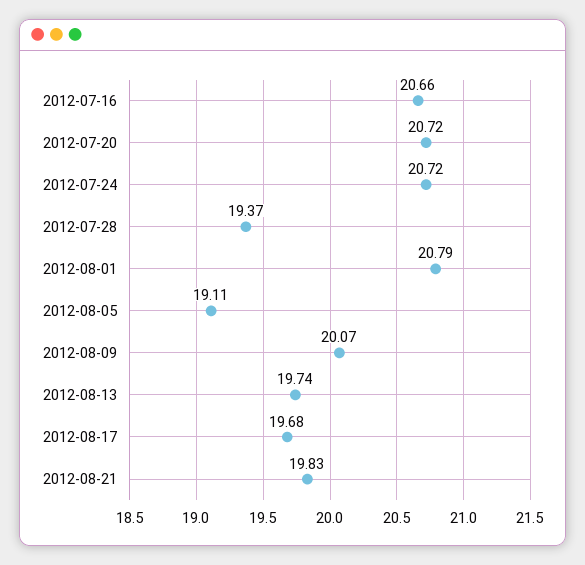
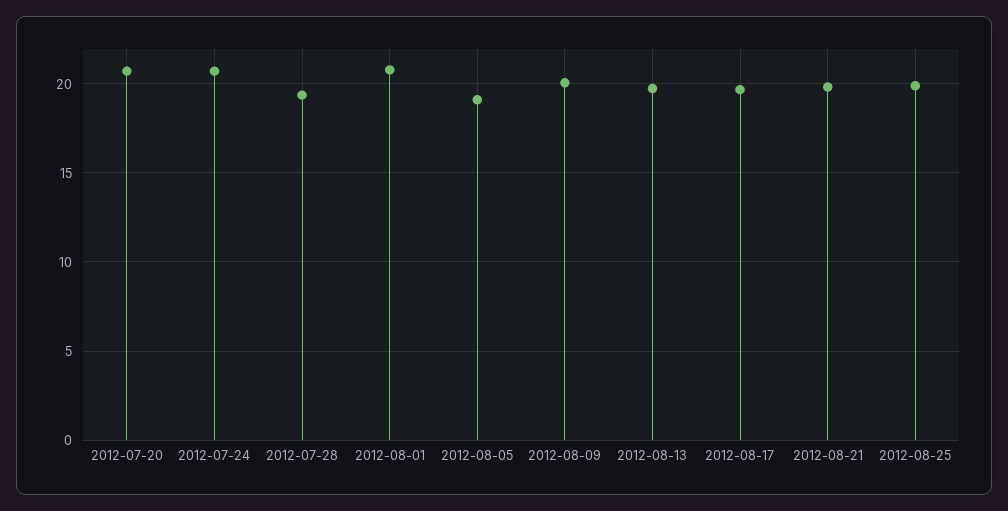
2012-07-16: 20.66 -> none
2012-08-25: none -> 20

